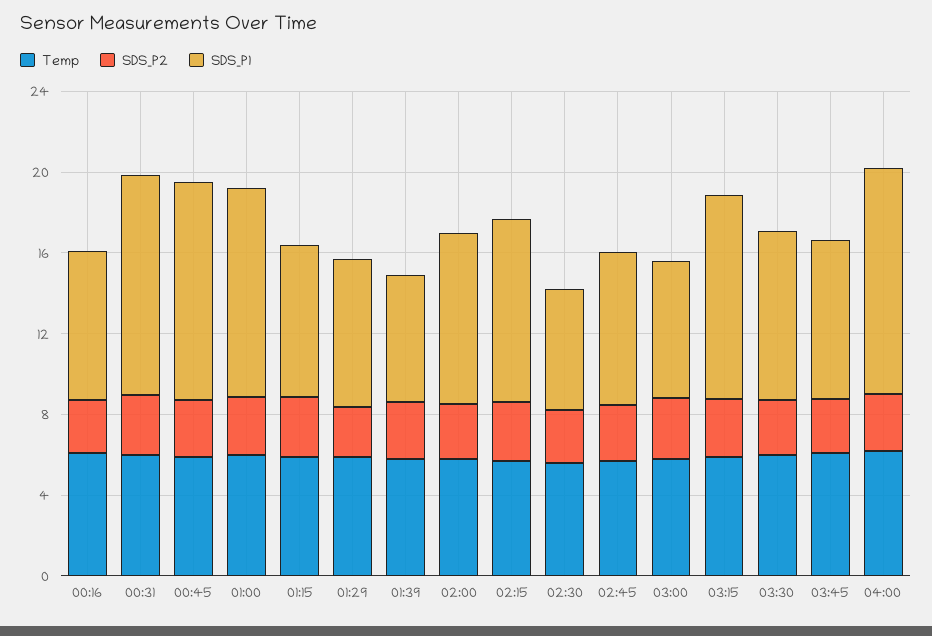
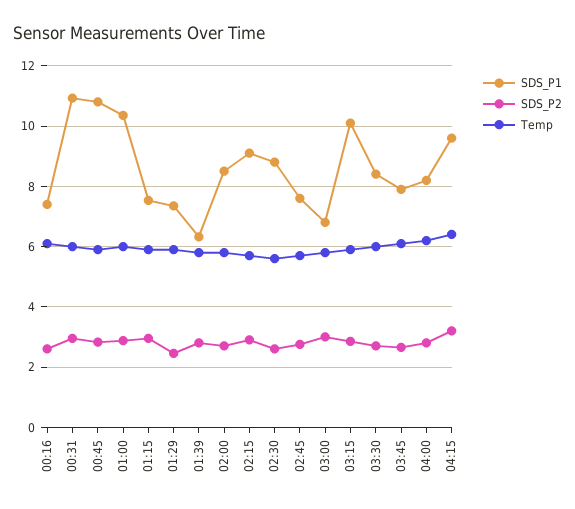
SDS_P1, 02:30: 6 -> 8.8
SDS_P1, 04:00: 11 -> 8.2
SDS_P1, 04:15: none -> 9.6
SDS_P2, 04:15: none -> 3.2
Temp, 04:15: none -> 6.4

